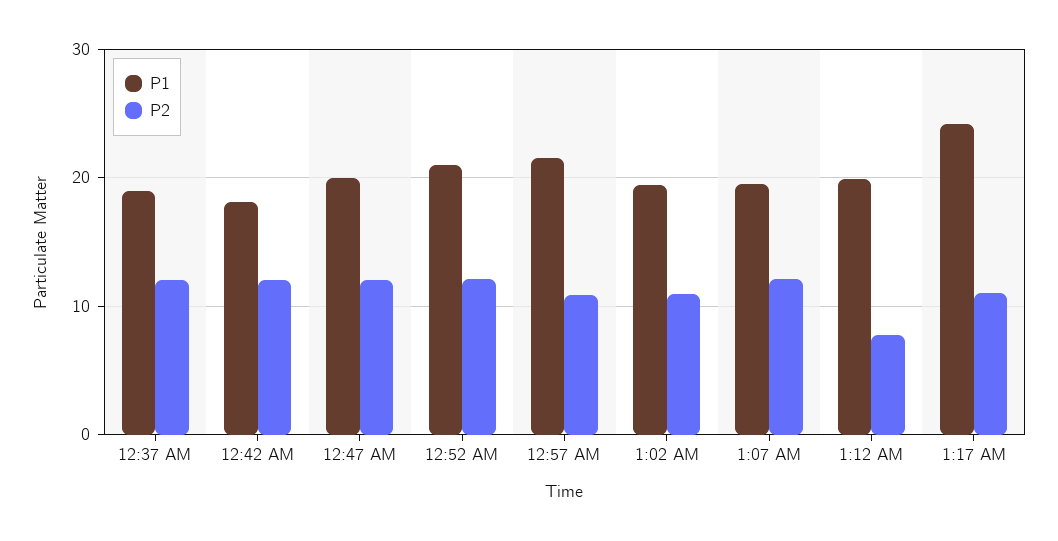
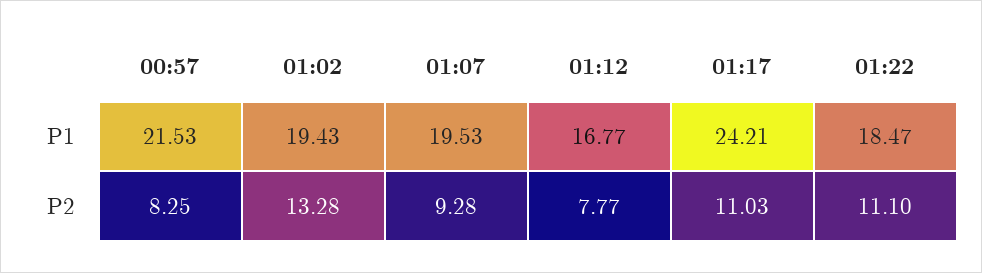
P1, 12:37 AM: 19 -> none
P2, 12:37 AM: 12 -> none
P1, 12:42 AM: 18 -> none
P2, 12:42 AM: 12 -> none
P1, 12:47 AM: 20 -> none
P2, 12:47 AM: 12 -> none
P1, 12:52 AM: 21 -> none
P2, 12:52 AM: 12 -> none
P2, 12:57 AM: 11 -> 8.25
P2, 1:02 AM: 11 -> 13.28
P2, 1:07 AM: 12 -> 9.28
P1, 1:12 AM: 20 -> 16.77
P1, 01:22: none -> 18.47
P2, 01:22: none -> 11.1

